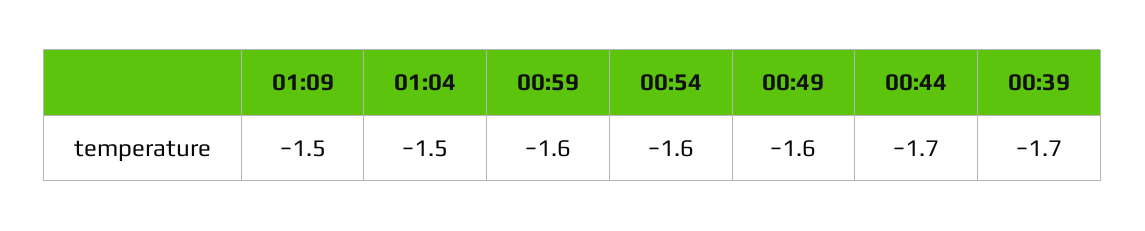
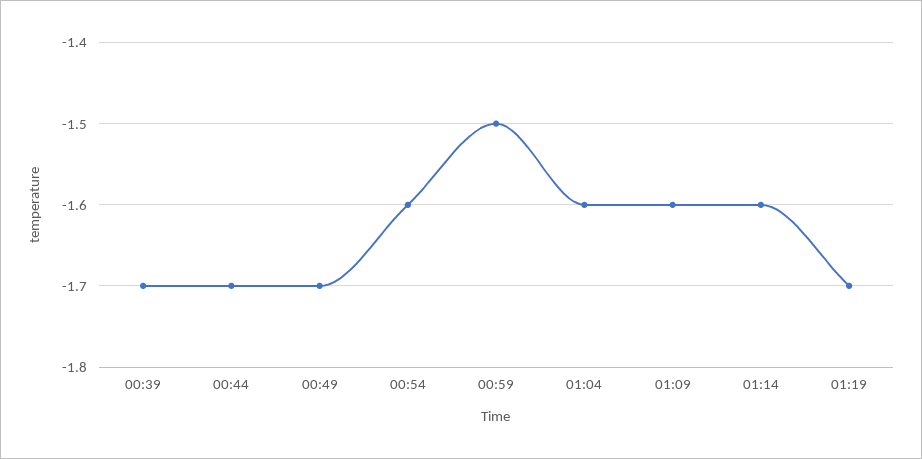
01:09: -1.5 -> -1.6
01:04: -1.5 -> -1.6
00:59: -1.6 -> -1.5
00:49: -1.6 -> -1.7
01:14: none -> -1.6
01:19: none -> -1.7

